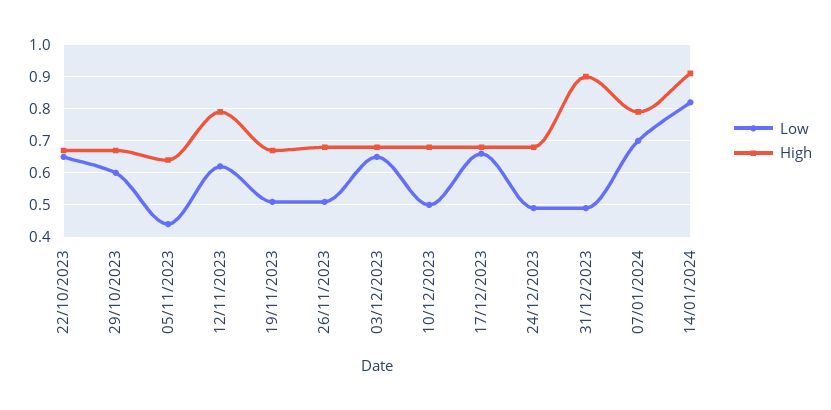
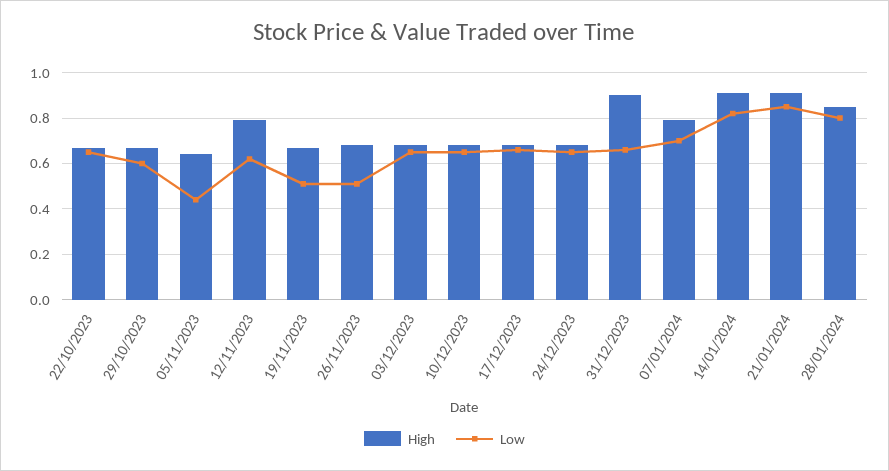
Low, 10/12/2023: 0.5 -> 0.65
Low, 24/12/2023: 0.5 -> 0.65
Low, 31/12/2023: 0.5 -> 0.65
High, 21/01/2024: none -> 0.9
Low, 21/01/2024: none -> 0.85
High, 28/01/2024: none -> 0.85
Low, 28/01/2024: none -> 0.8

